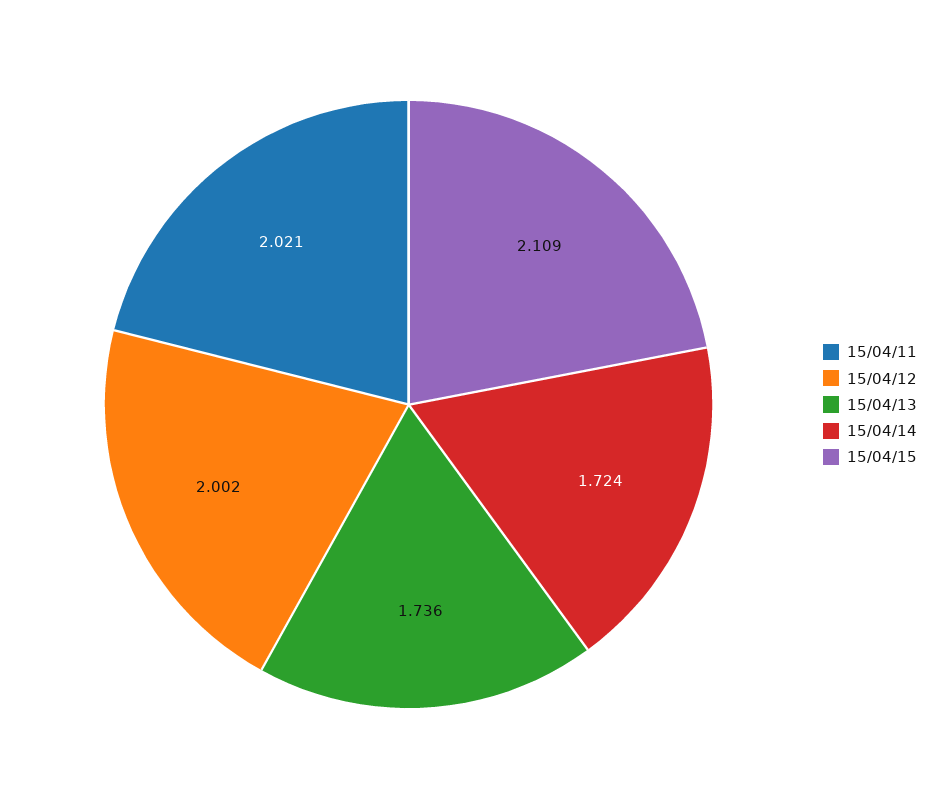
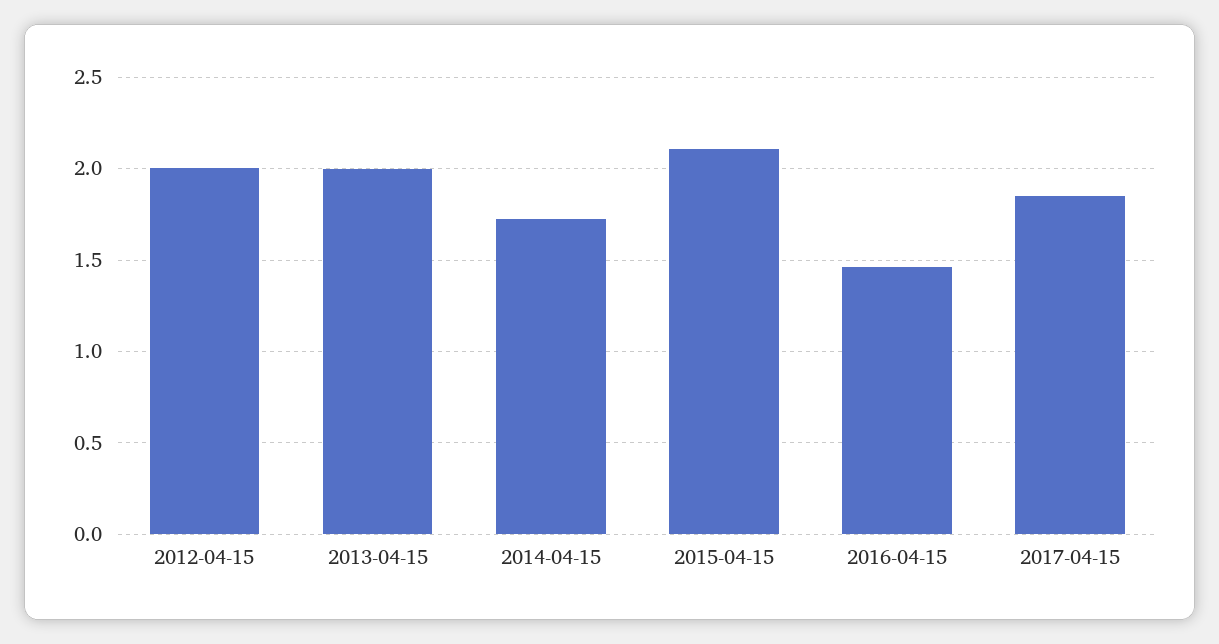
15/04/11: 2.021 -> none
15/04/13: 1.736 -> 2
2016-04-15: none -> 1.45
2017-04-15: none -> 1.85

